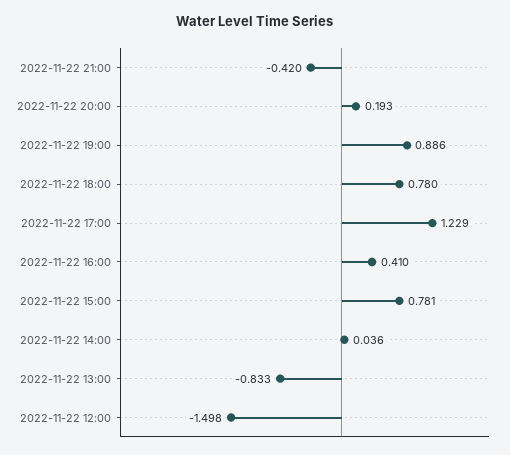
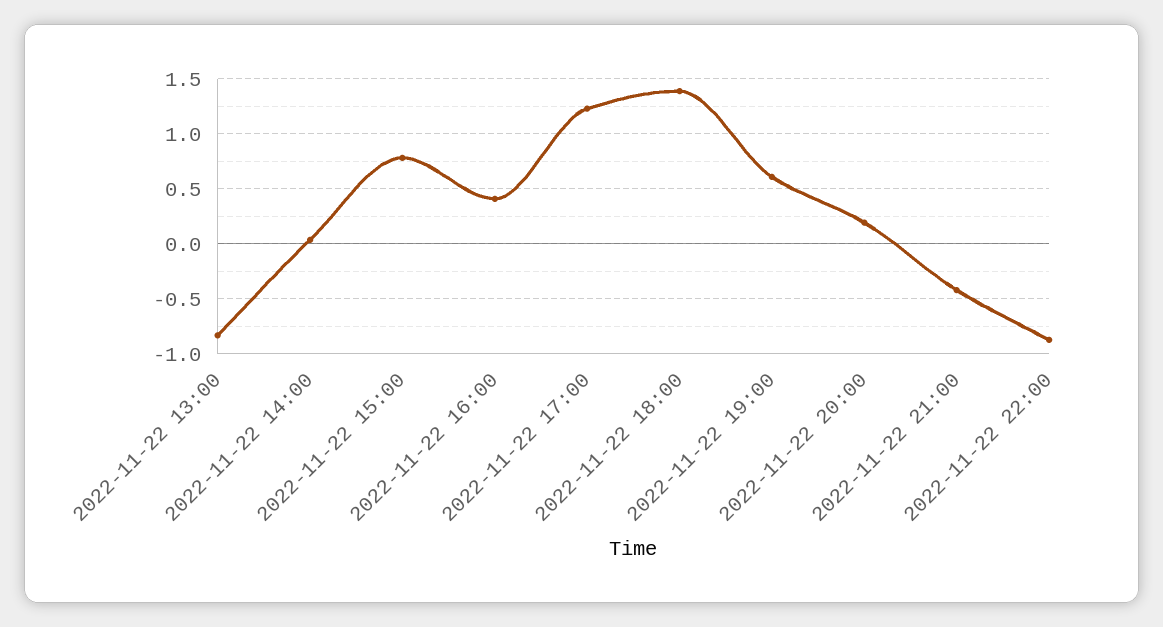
2022-11-22 19:00: 0.886 -> 0.6
2022-11-22 18:00: 0.78 -> 1.4
2022-11-22 12:00: -1.498 -> none
2022-11-22 22:00: none -> -0.9

